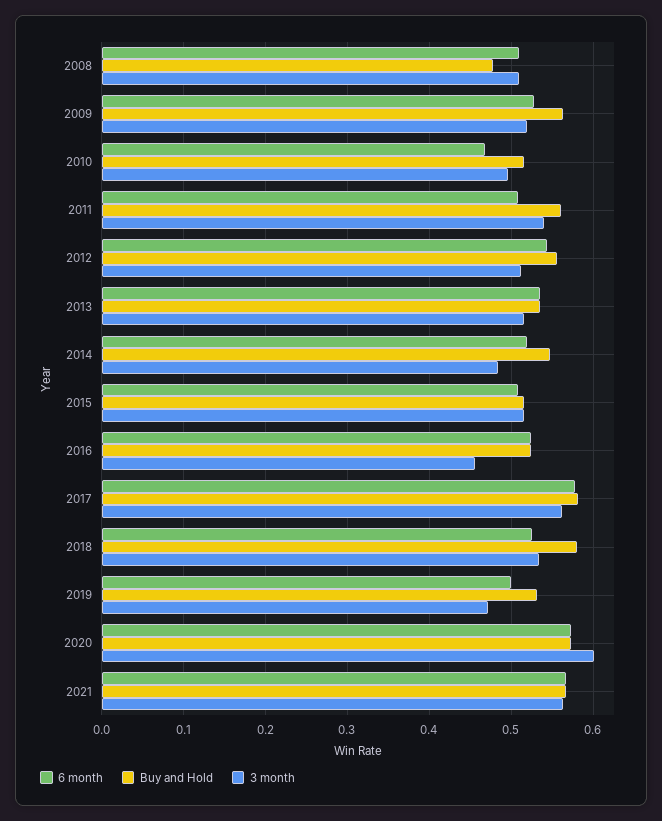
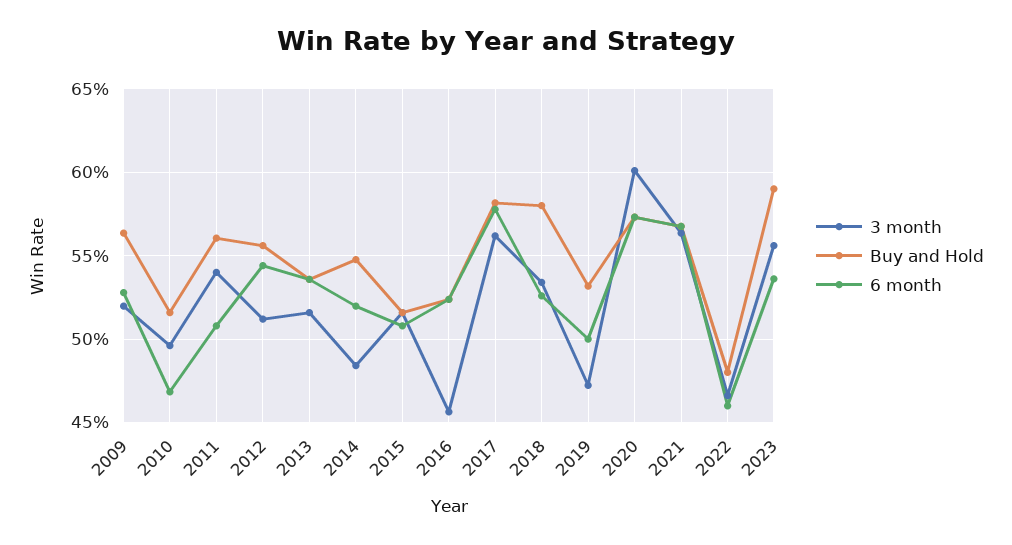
6 month, 2008: 0.51 -> none
Buy and Hold, 2008: 0.48 -> none
3 month, 2008: 0.51 -> none
3 month, 2022: none -> 0.465
Buy and Hold, 2022: none -> 0.48
6 month, 2022: none -> 0.46
3 month, 2023: none -> 0.555
Buy and Hold, 2023: none -> 0.59
6 month, 2023: none -> 0.535

